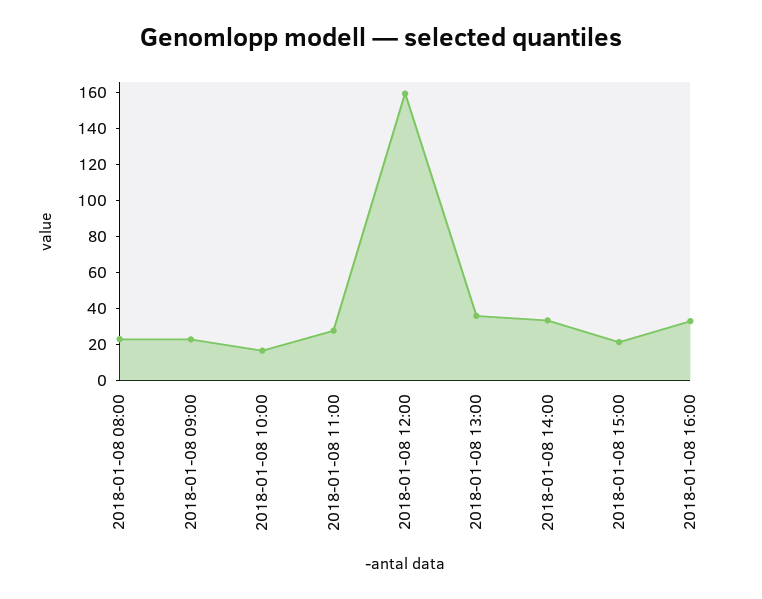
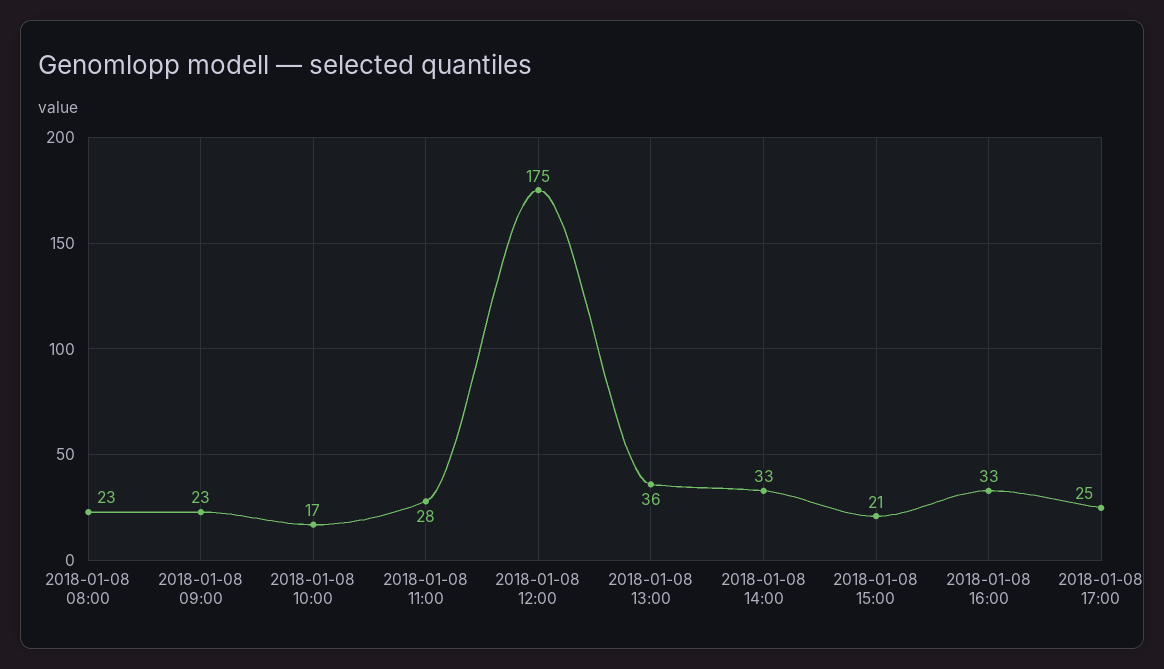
2018-01-08 12:00: 160 -> 175
2018-01-08 17:00: none -> 25

